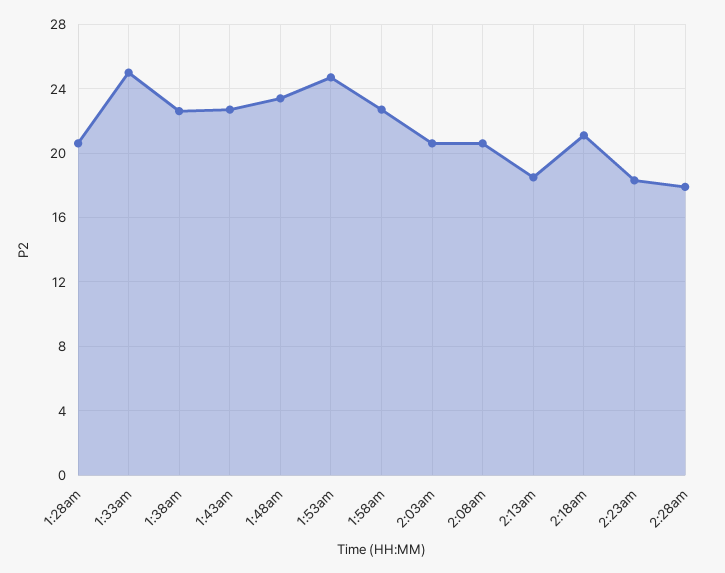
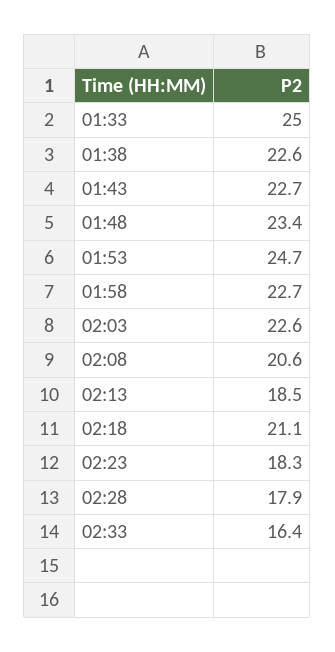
1:28am: 20.5 -> none
2:03am: 20.5 -> 22.6
02:33: none -> 16.4

